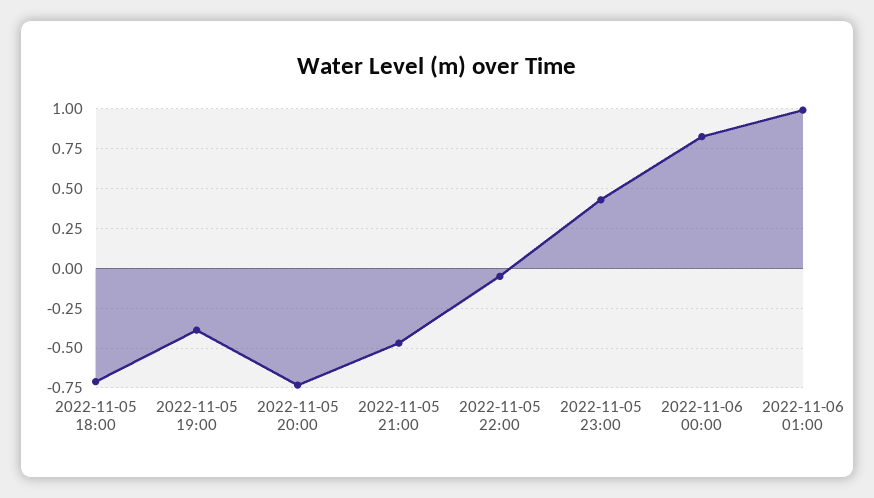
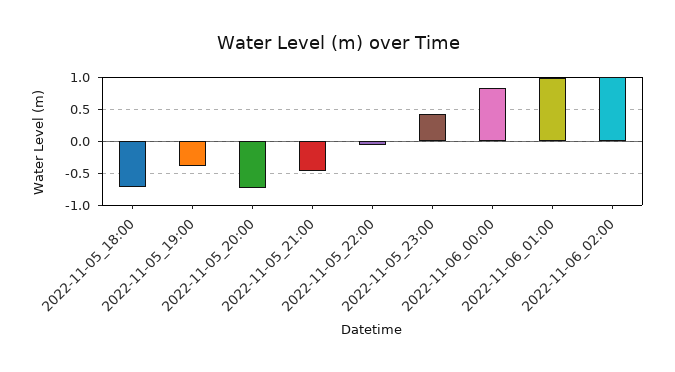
2022-11-06_02:00: none -> 1

